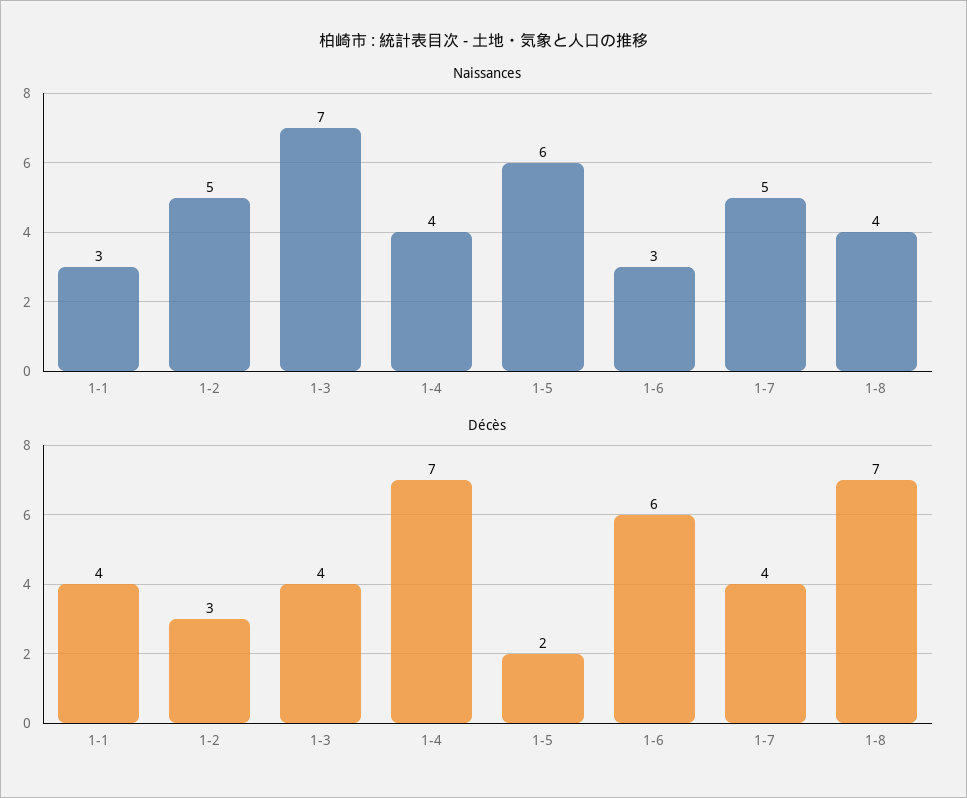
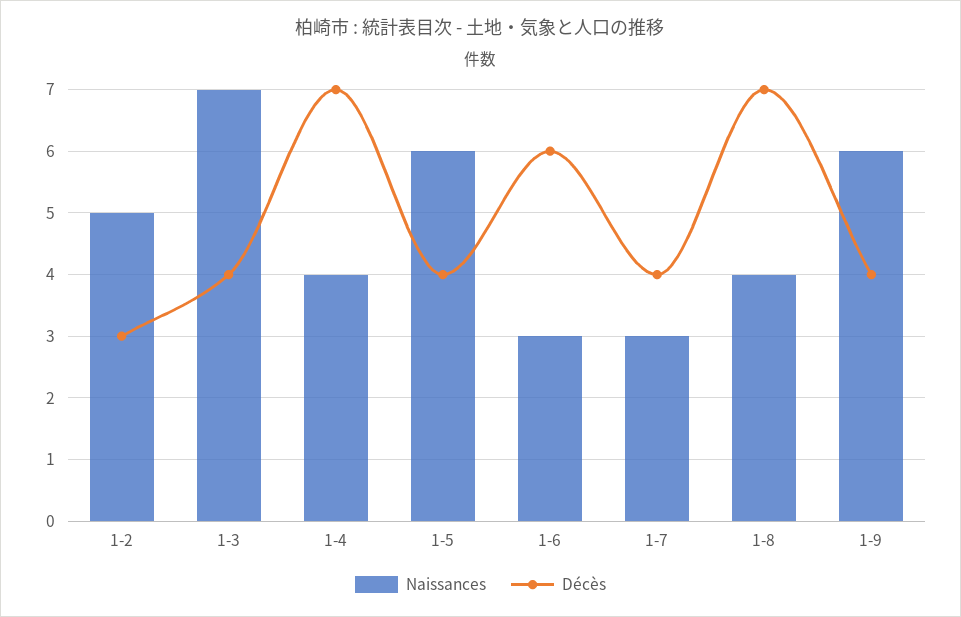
Naissances, 1-1: 3 -> none
Naissances, 1-7: 5 -> 3
Décès, 1-1: 4 -> none
Décès, 1-5: 2 -> 4
Naissances, 1-9: none -> 6
Décès, 1-9: none -> 4

